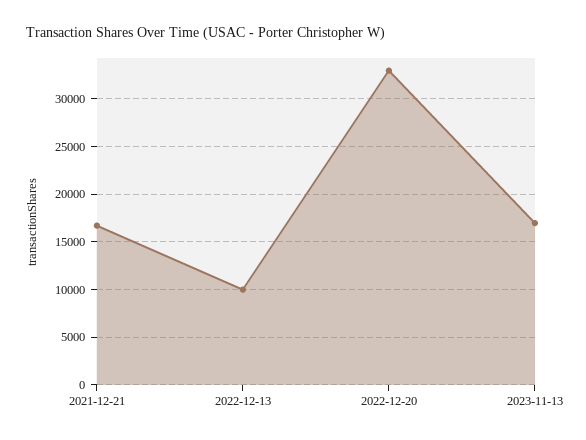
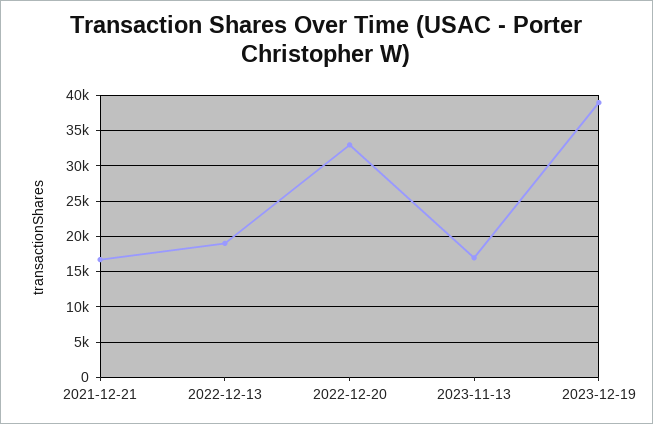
2022-12-13: 10000 -> 19000
2023-12-19: none -> 39000

